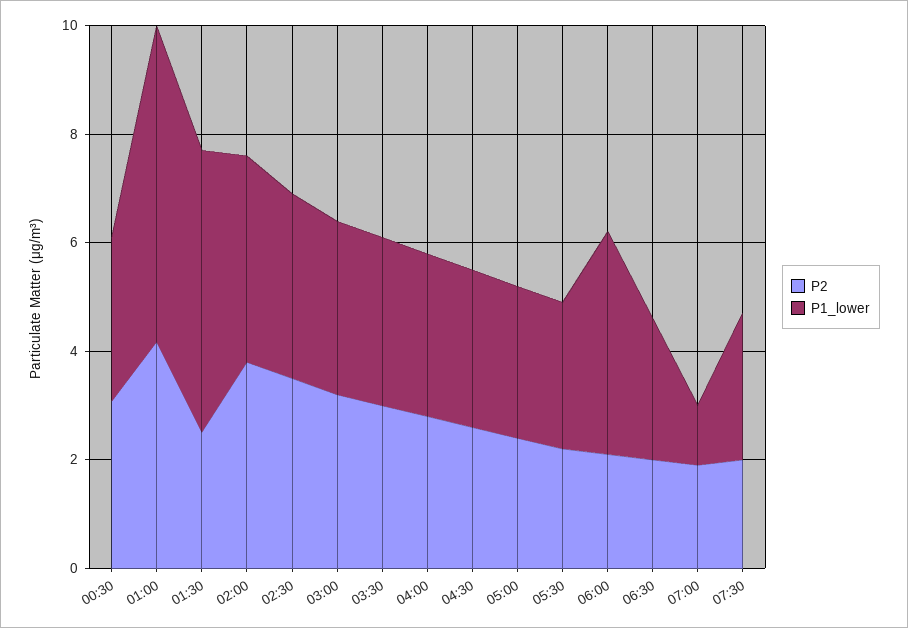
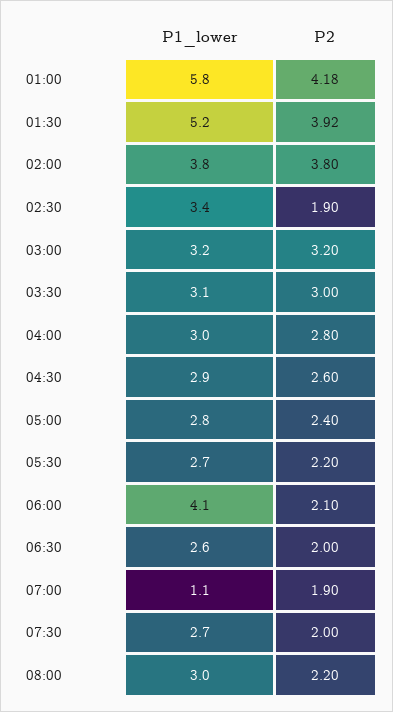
P2, 00:30: 3 -> none
P1_lower, 00:30: 3 -> none
P2, 01:30: 2.5 -> 3.92
P2, 02:30: 3.5 -> 1.9
P1_lower, 08:00: none -> 3
P2, 08:00: none -> 2.2

